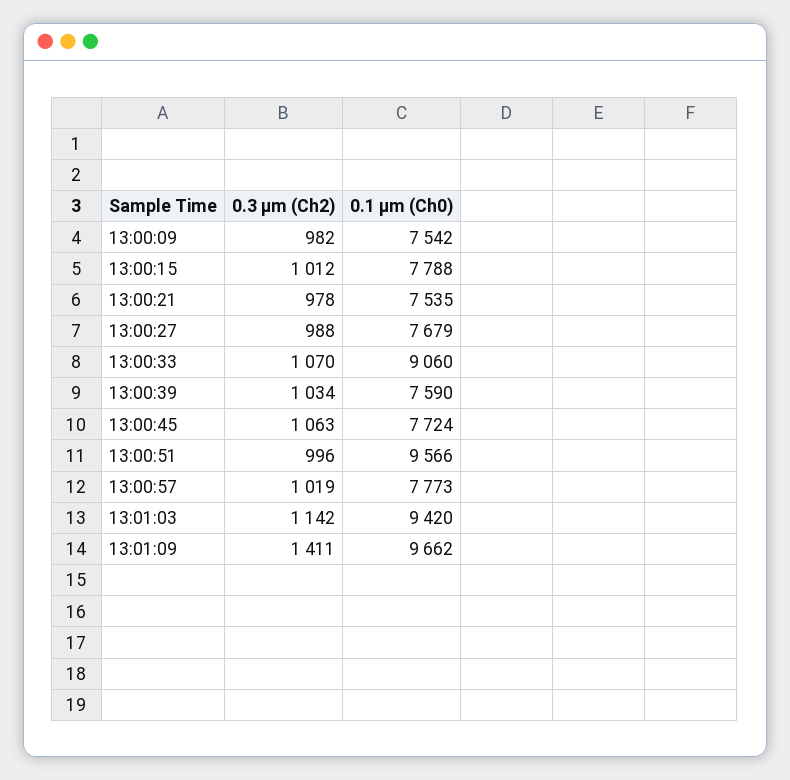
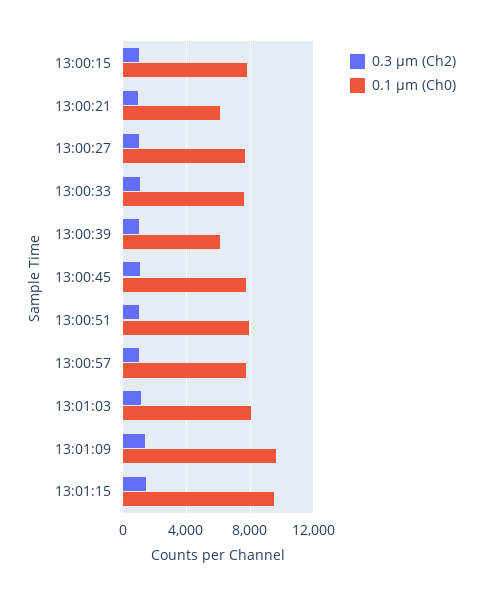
0.3 µm (Ch2), 13:00:09: 982 -> none
0.1 µm (Ch0), 13:00:09: 7542 -> none
0.1 µm (Ch0), 13:00:21: 7535 -> 6000
0.1 µm (Ch0), 13:00:33: 9060 -> 7500
0.1 µm (Ch0), 13:00:39: 7590 -> 6000
0.1 µm (Ch0), 13:00:51: 9566 -> 8000
0.1 µm (Ch0), 13:01:03: 9420 -> 8000
0.3 µm (Ch2), 13:01:15: none -> 1500
0.1 µm (Ch0), 13:01:15: none -> 9500

